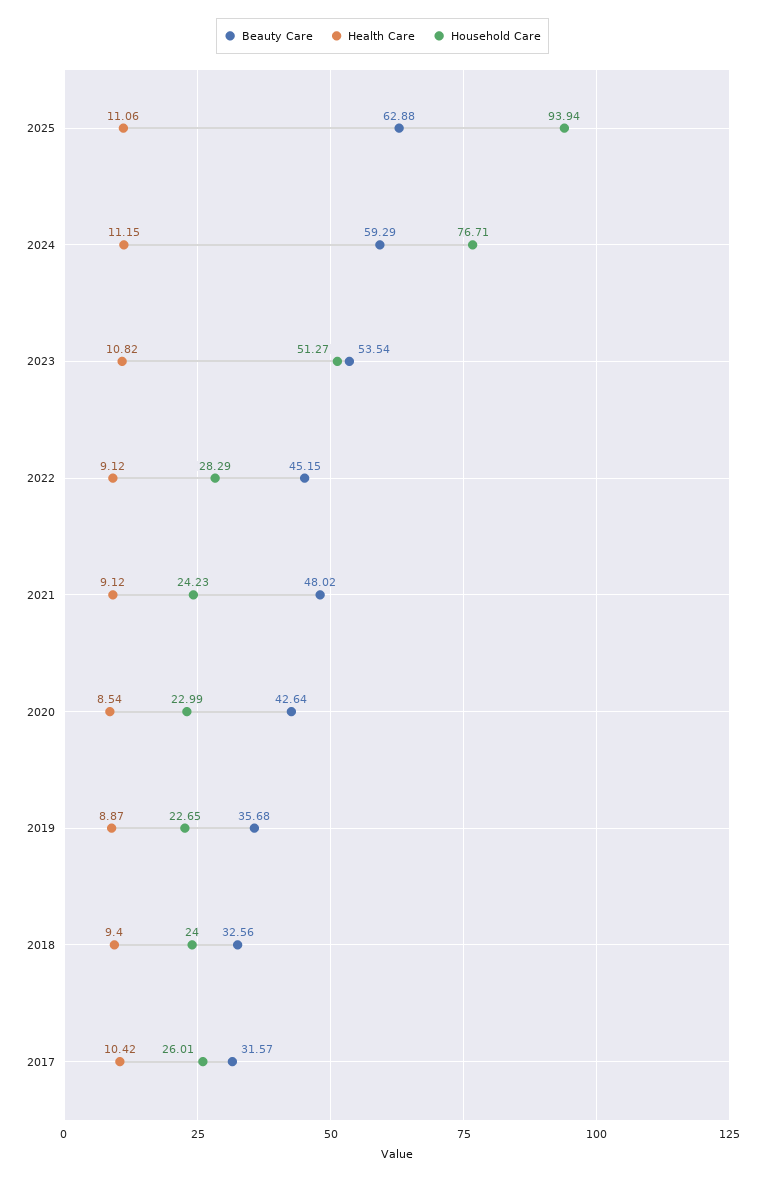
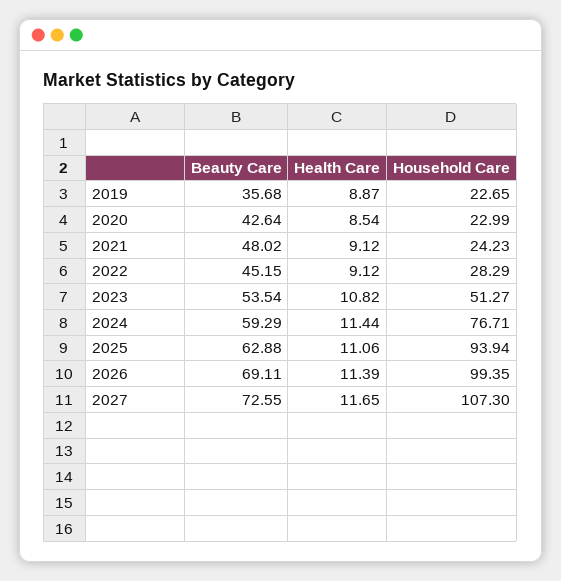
Health Care, 2024: 11.15 -> 11.44
Beauty Care, 2018: 32.56 -> none
Health Care, 2018: 9.4 -> none
Household Care, 2018: 24 -> none
Beauty Care, 2017: 31.57 -> none
Health Care, 2017: 10.42 -> none
Household Care, 2017: 26.01 -> none
Beauty Care, 2026: none -> 69.11
Health Care, 2026: none -> 11.39
Household Care, 2026: none -> 99.35
Beauty Care, 2027: none -> 72.55
Health Care, 2027: none -> 11.65
Household Care, 2027: none -> 107.3

